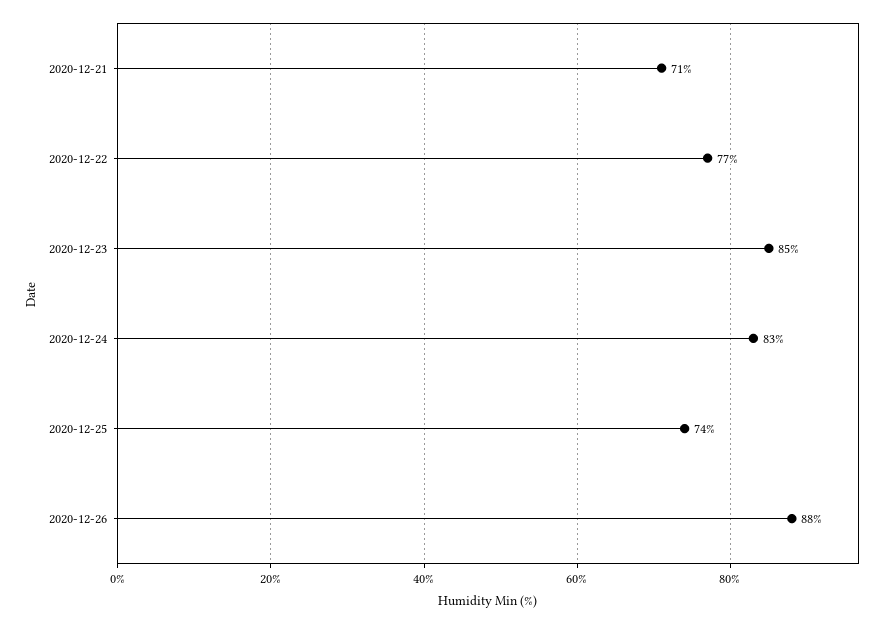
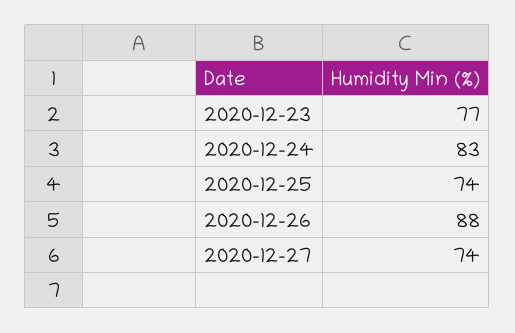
2020-12-21: 71 -> none
2020-12-22: 77 -> none
2020-12-23: 85 -> 77
2020-12-27: none -> 74

